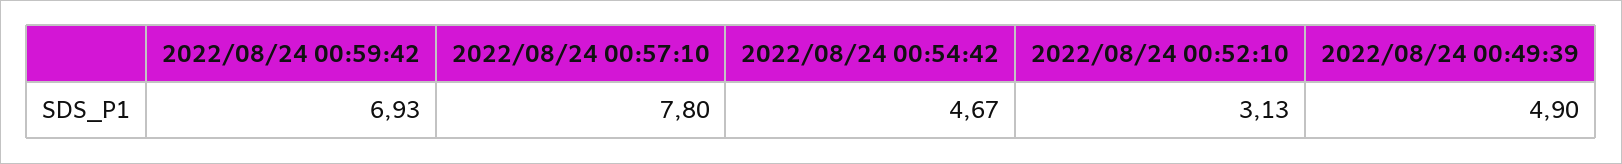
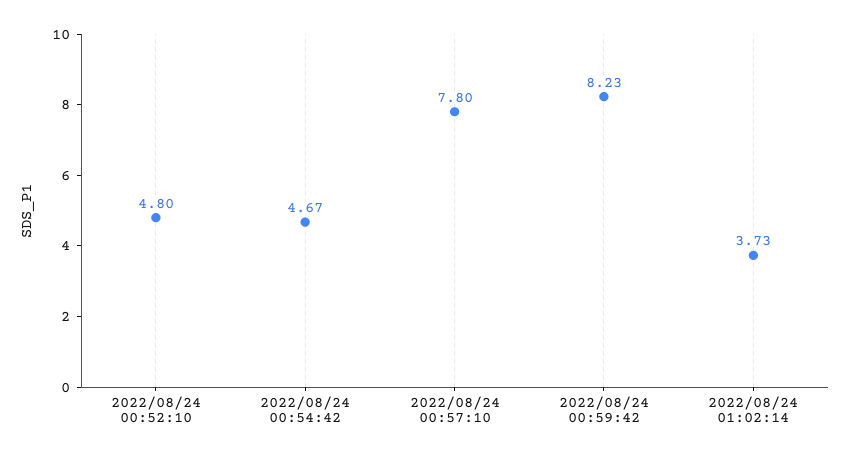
2022/08/24 00:59:42: 6.93 -> 8.23
2022/08/24 00:52:10: 3.13 -> 4.8
2022/08/24 00:49:39: 4.9 -> none
2022/08/24 01:02:14: none -> 3.73

